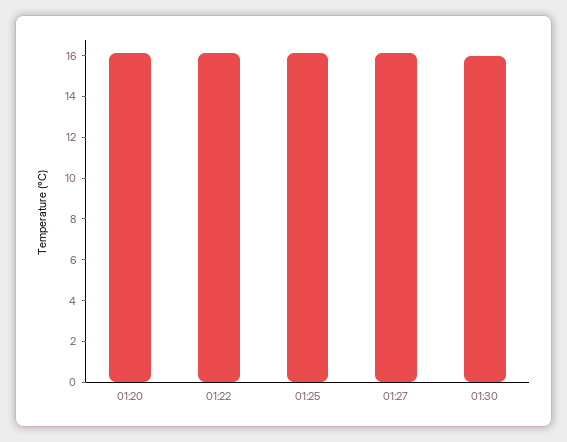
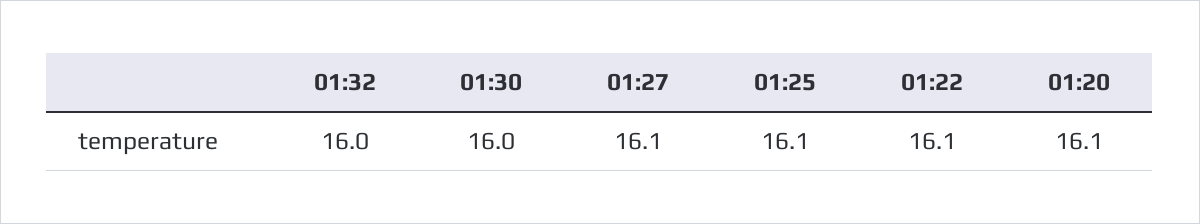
01:32: none -> 16

